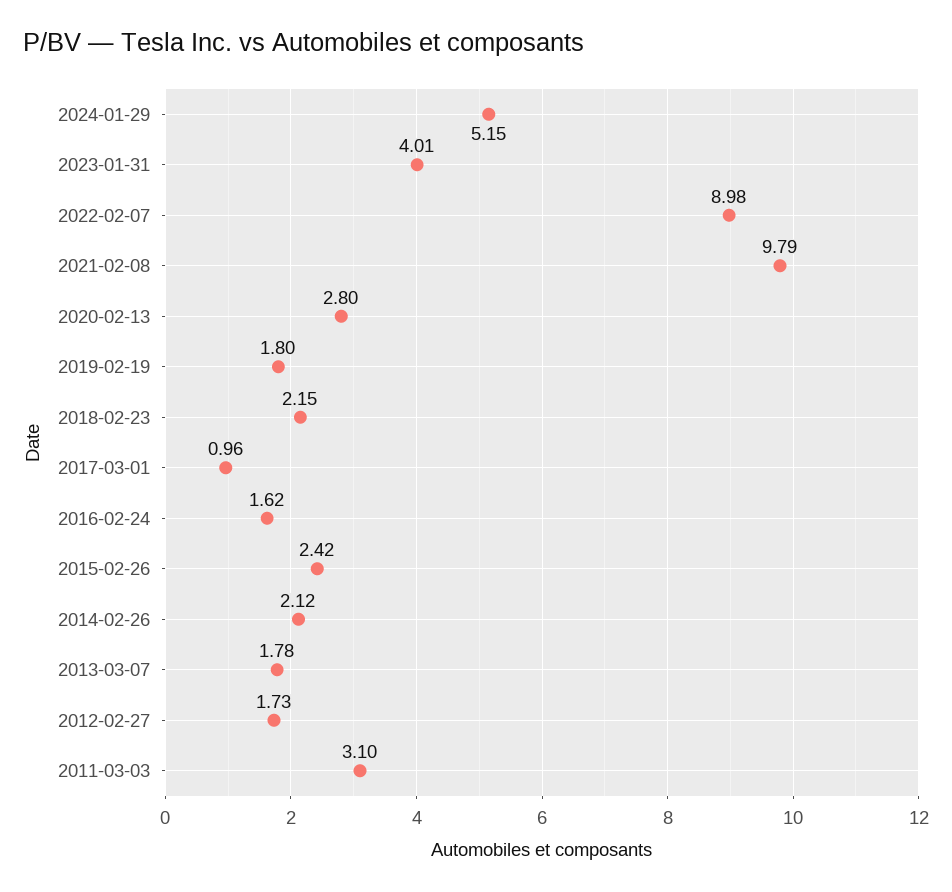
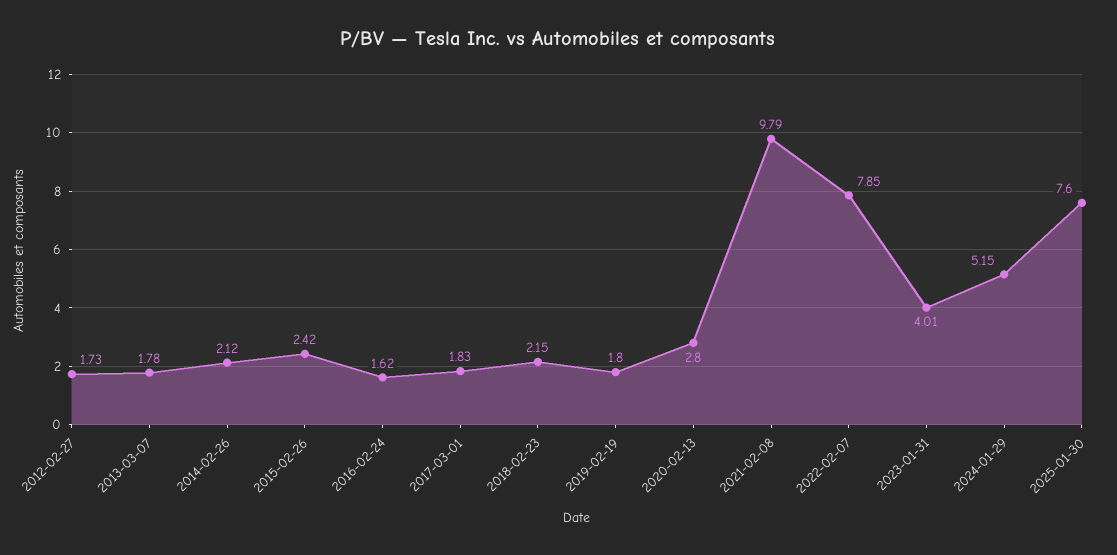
2022-02-07: 8.98 -> 7.85
2017-03-01: 0.96 -> 1.83
2011-03-03: 3.1 -> none
2025-01-30: none -> 7.6

